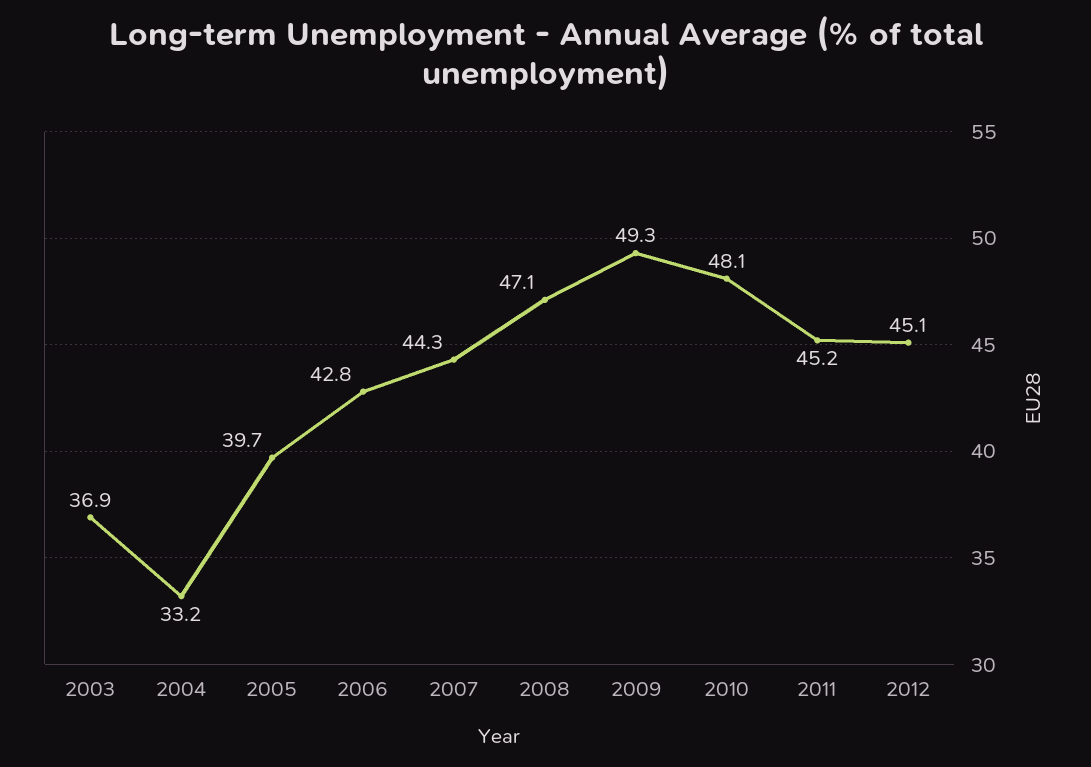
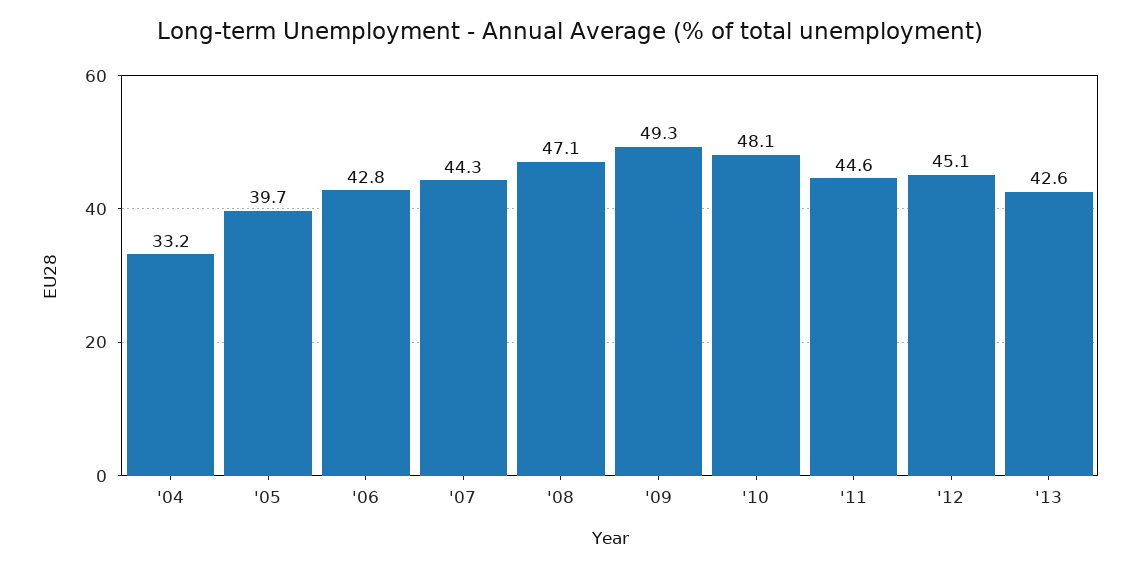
2003: 36.9 -> none
2011: 45.2 -> 44.6
'13: none -> 42.6

